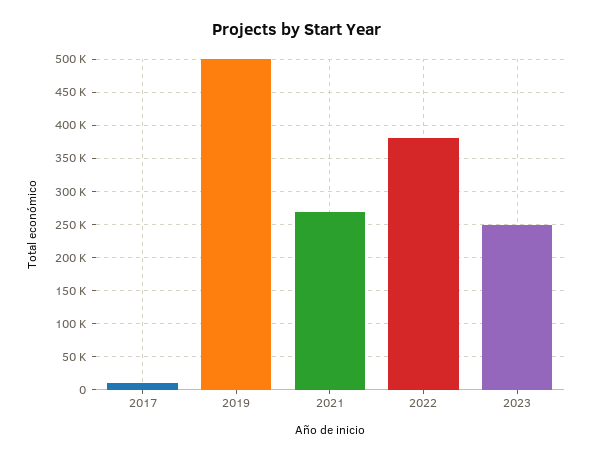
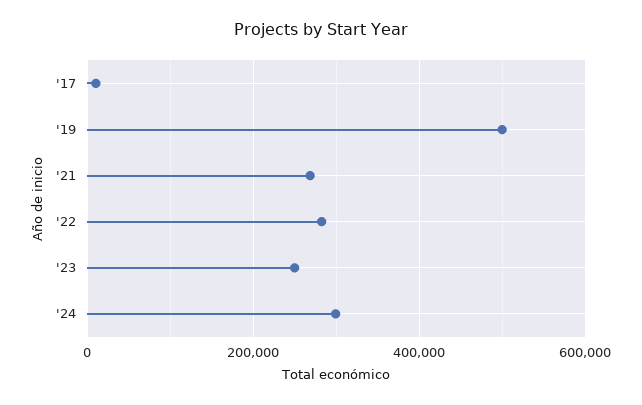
2022: 380000 -> 280000
'24: none -> 300000

